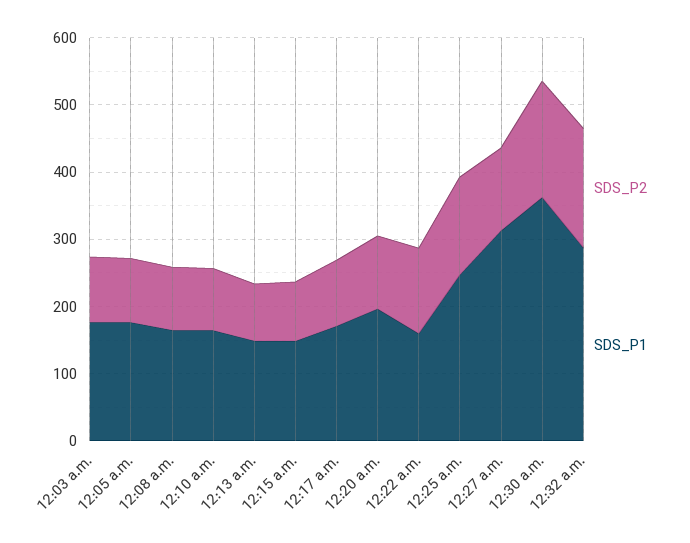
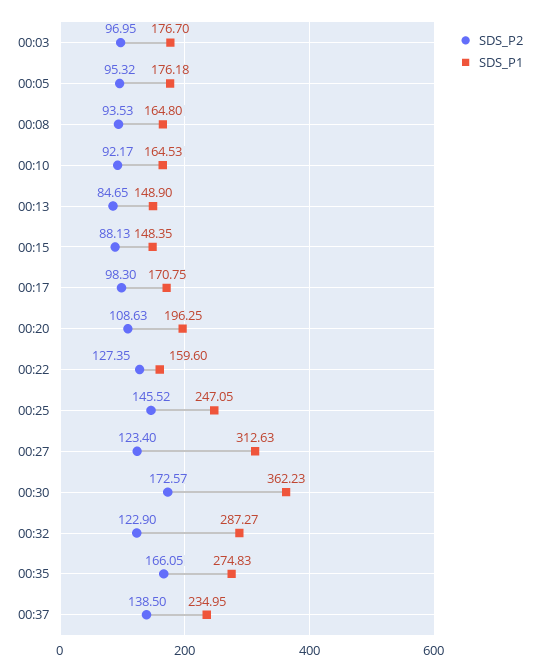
SDS_P2, 12:32 a.m.: 180 -> 122.9
SDS_P2, 00:35: none -> 166.05
SDS_P1, 00:35: none -> 274.83
SDS_P2, 00:37: none -> 138.5
SDS_P1, 00:37: none -> 234.95

